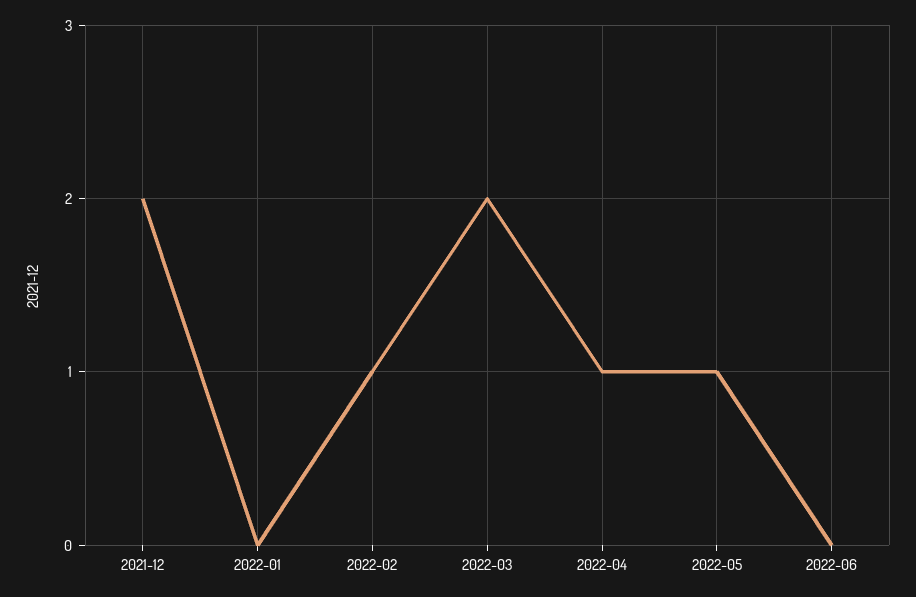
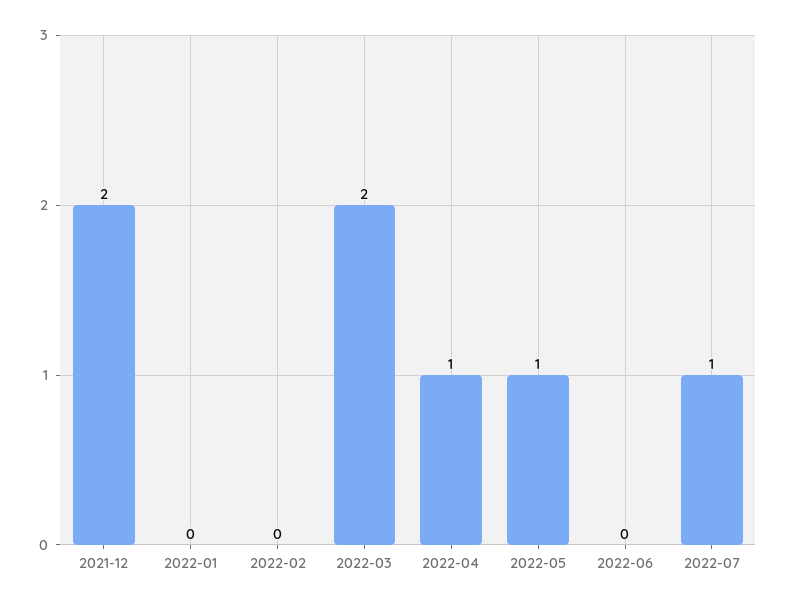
2022-02: 1 -> 0
2022-07: none -> 1

